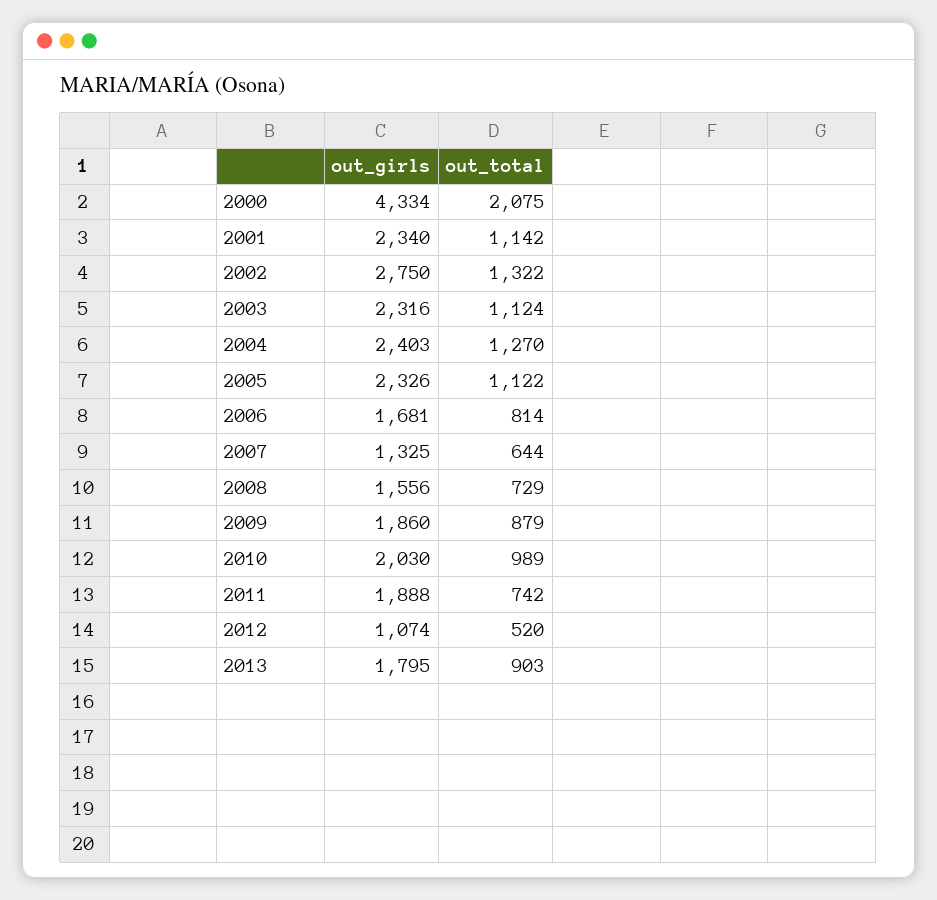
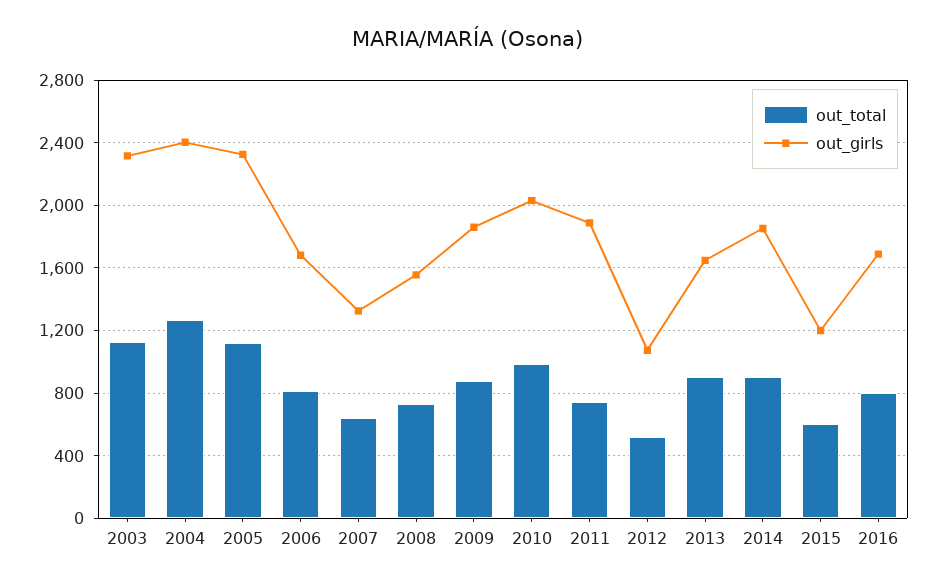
out_girls, 2000: 4334 -> none
out_total, 2000: 2075 -> none
out_girls, 2001: 2340 -> none
out_total, 2001: 1142 -> none
out_girls, 2002: 2750 -> none
out_total, 2002: 1322 -> none
out_girls, 2013: 1795 -> 1650
out_total, 2014: none -> 900
out_girls, 2014: none -> 1850
out_total, 2015: none -> 600
out_girls, 2015: none -> 1200
out_total, 2016: none -> 800
out_girls, 2016: none -> 1700

